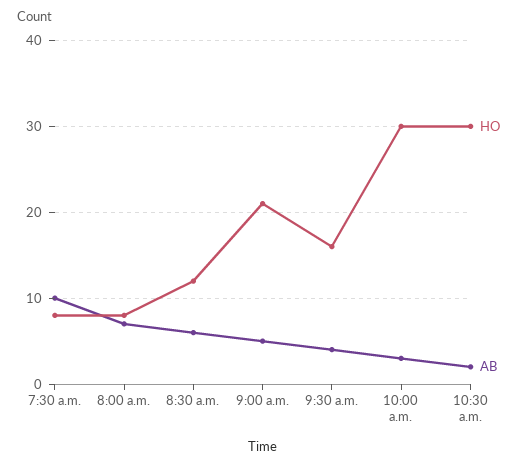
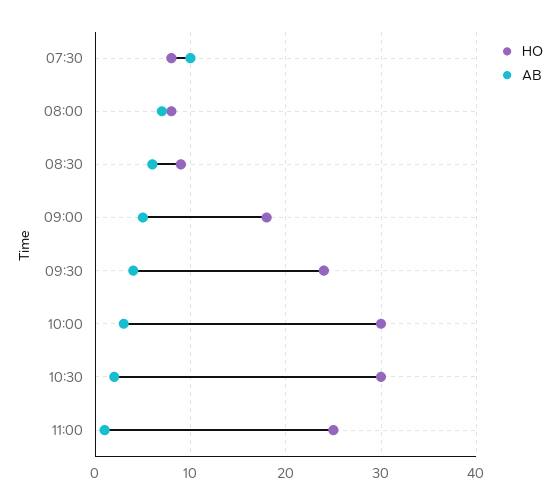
HO, 8:30 a.m.: 12 -> 9
HO, 9:00 a.m.: 21 -> 18
HO, 9:30 a.m.: 16 -> 24
HO, 11:00: none -> 25
AB, 11:00: none -> 1

